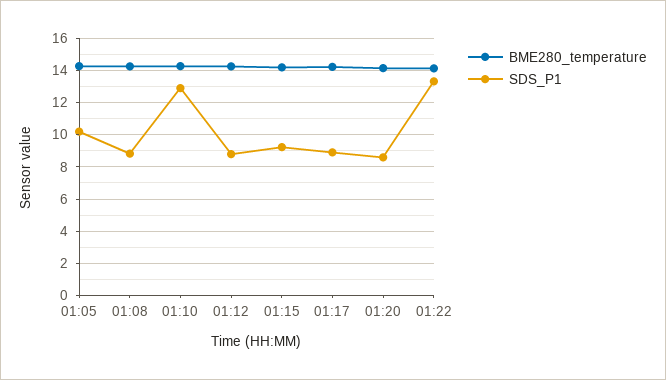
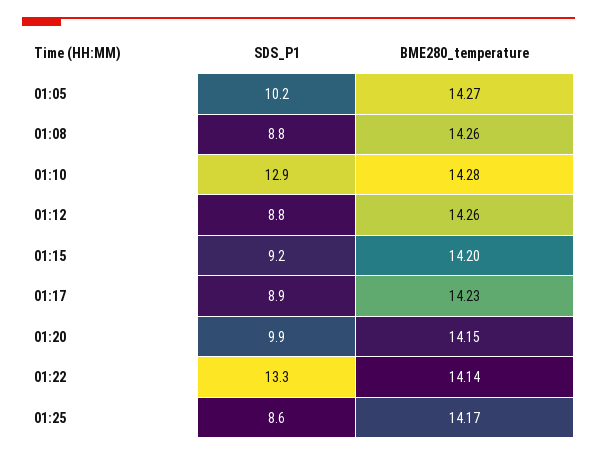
SDS_P1, 01:20: 8.5 -> 9.9
SDS_P1, 01:25: none -> 8.6
BME280_temperature, 01:25: none -> 14.17

